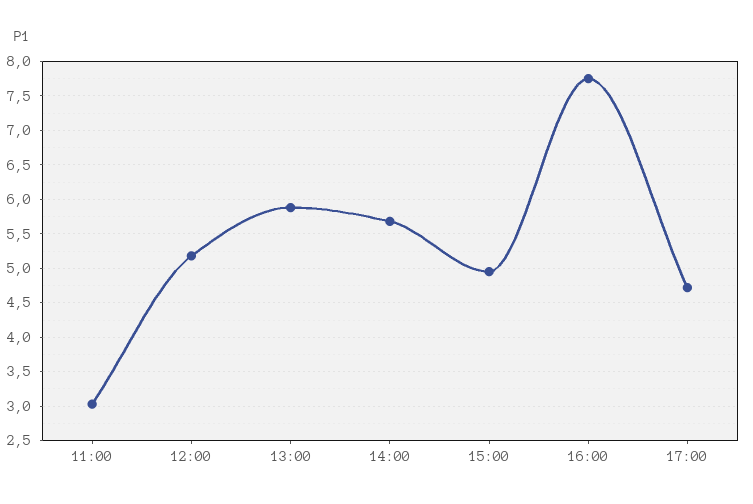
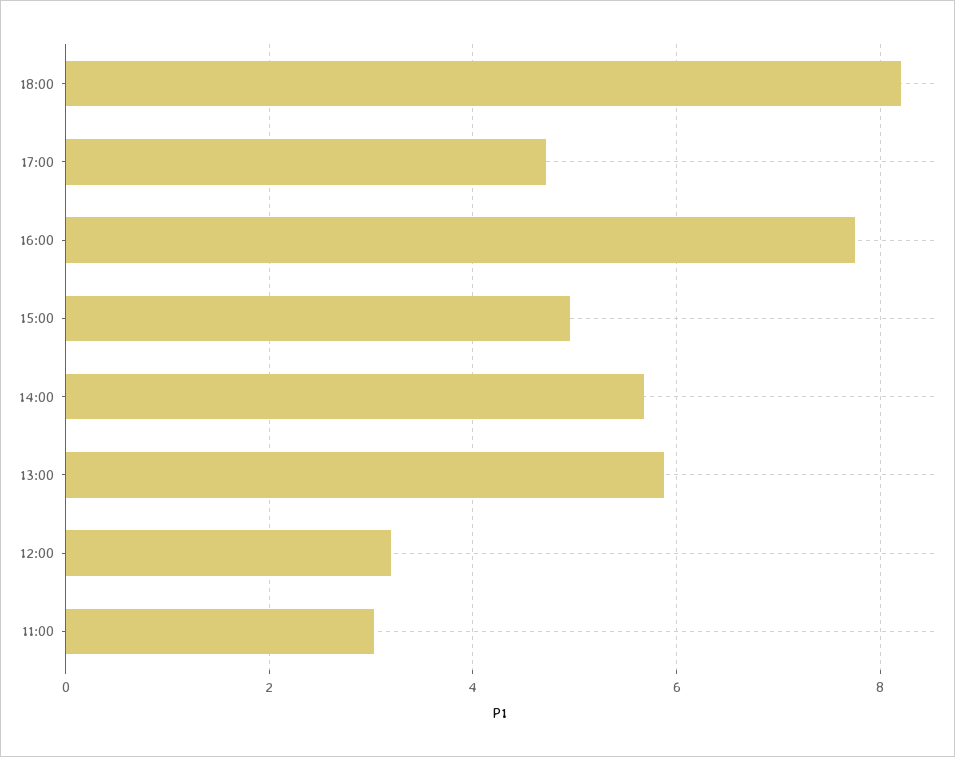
12:00: 5.2 -> 3.2
18:00: none -> 8.2

